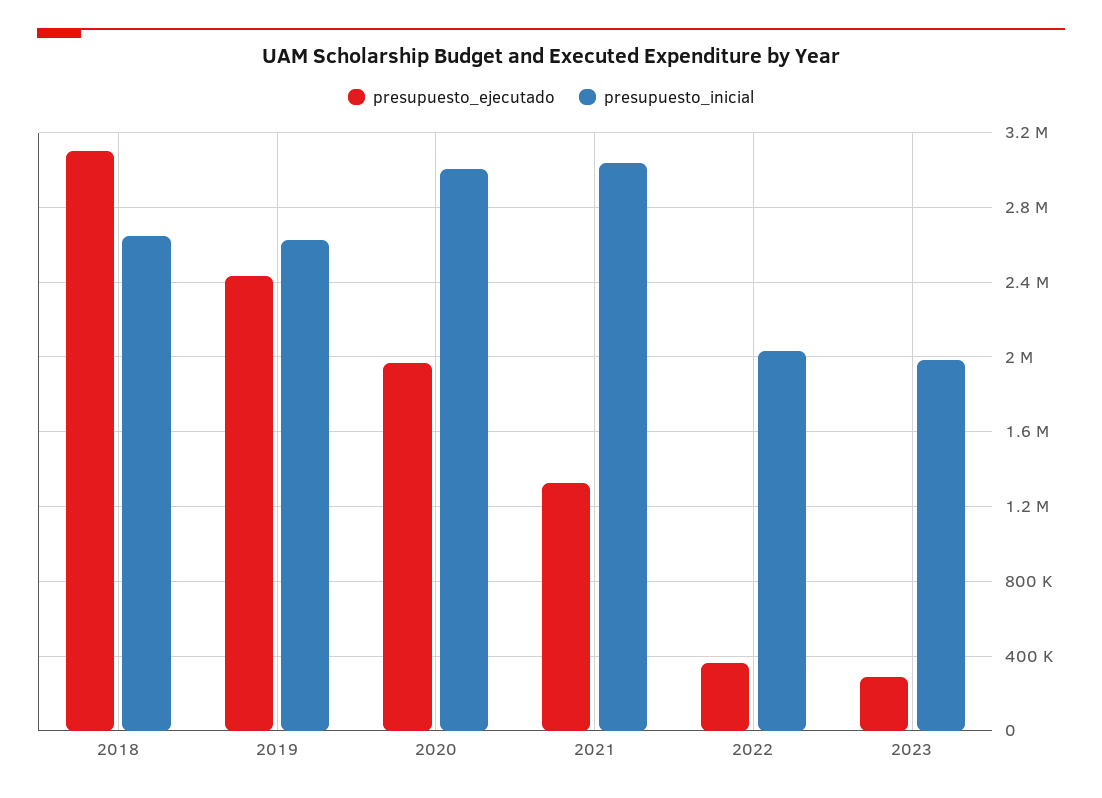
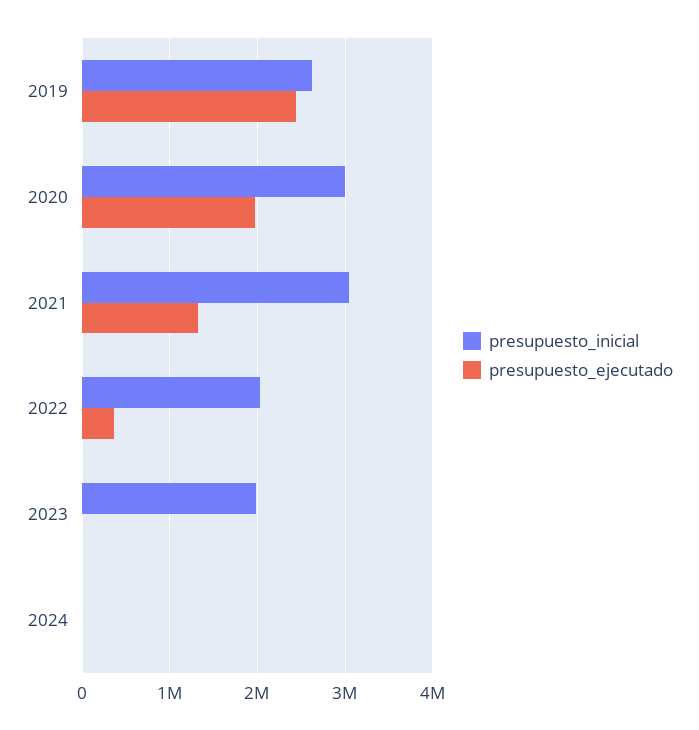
presupuesto_ejecutado, 2018: 3100000 -> none
presupuesto_inicial, 2018: 2650000 -> none
presupuesto_ejecutado, 2023: 300000 -> 0
presupuesto_inicial, 2024: none -> 0
presupuesto_ejecutado, 2024: none -> 0

